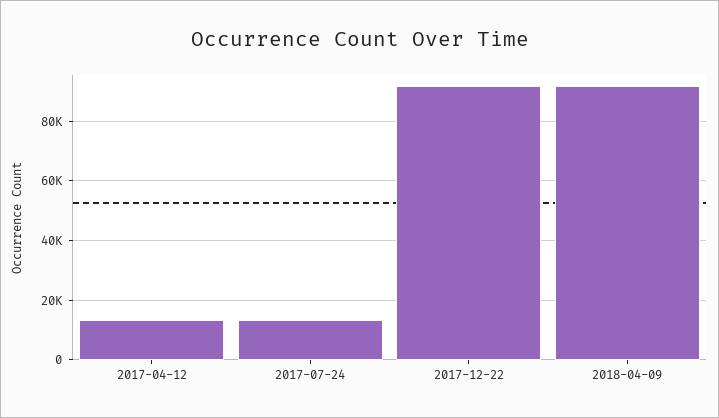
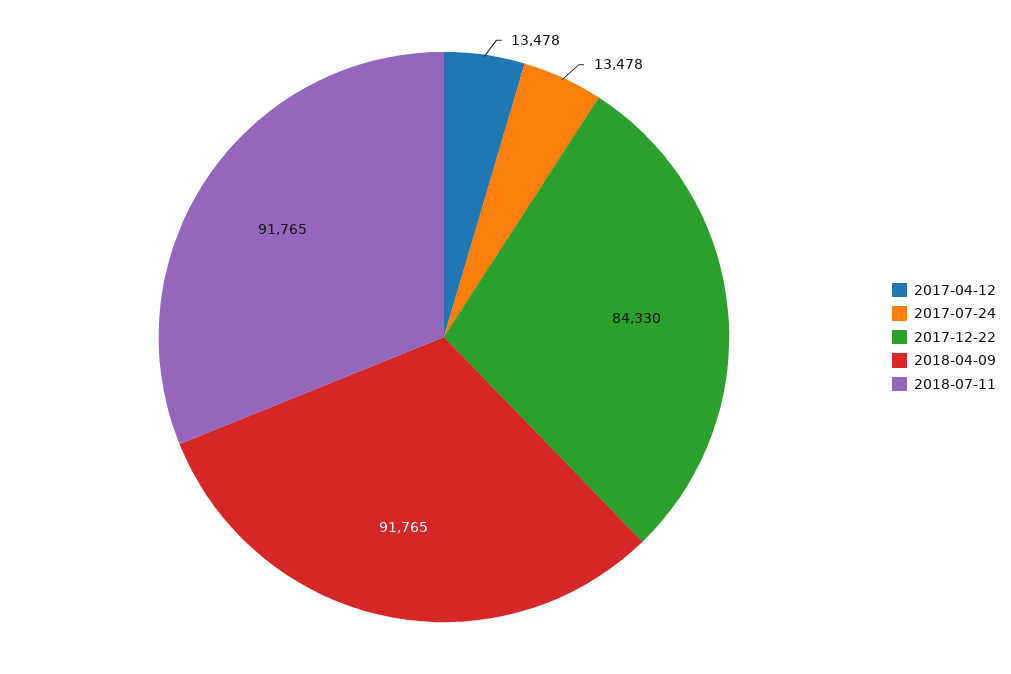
2017-12-22: 92500 -> 84330
2018-07-11: none -> 91765

